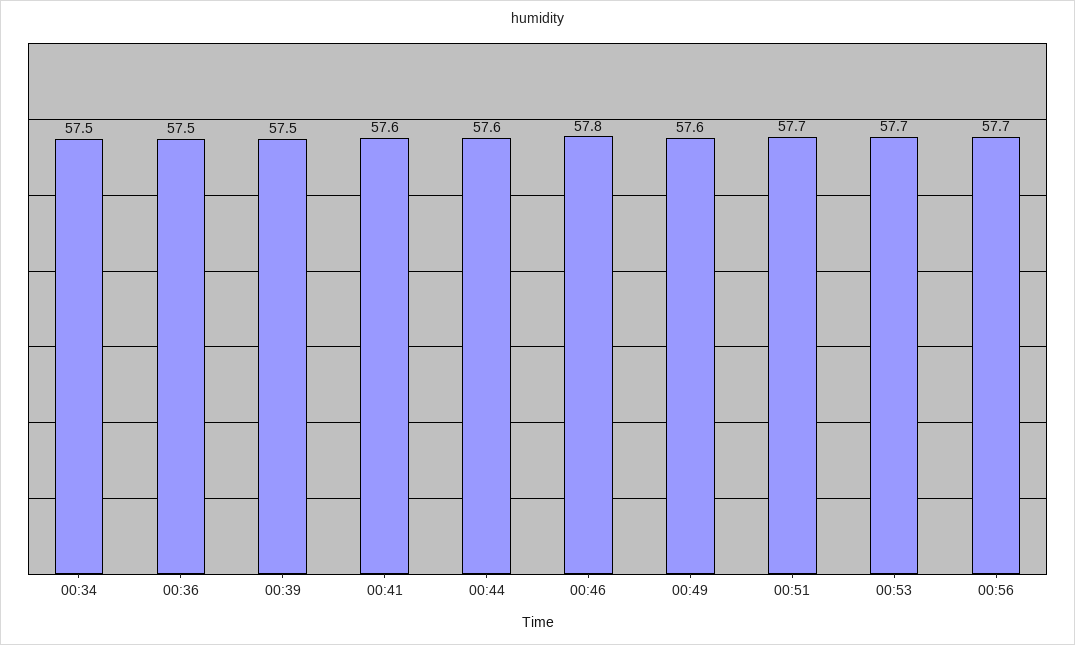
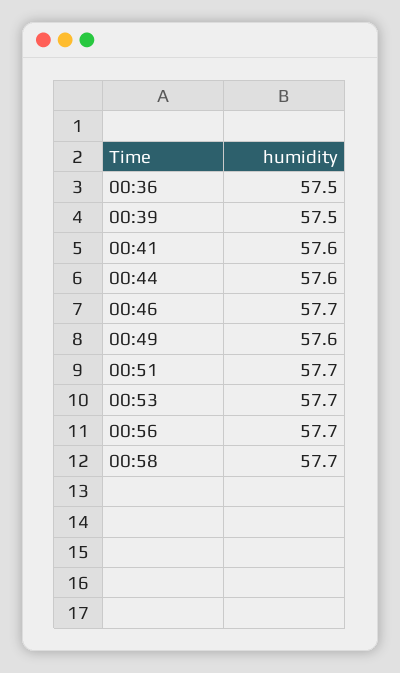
00:34: 57.5 -> none
00:46: 57.8 -> 57.7
00:58: none -> 57.7

